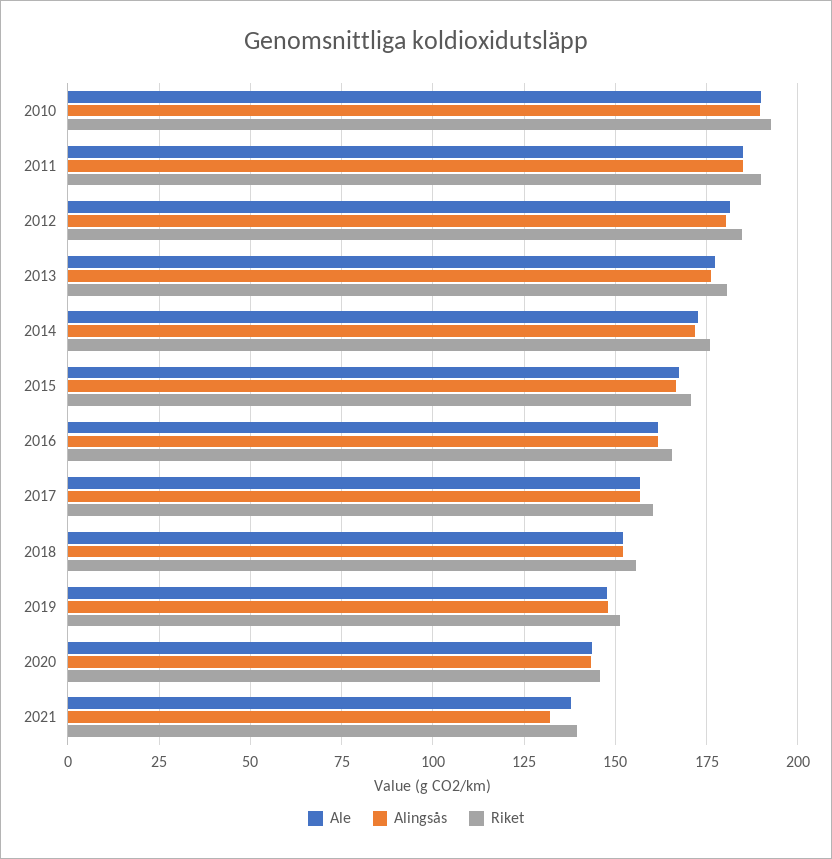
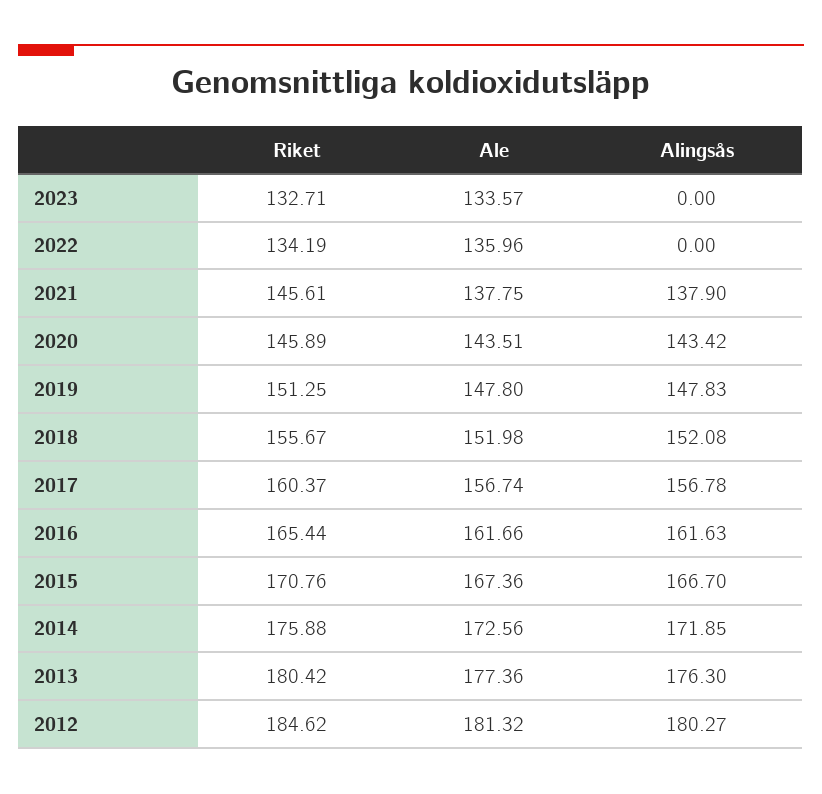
Ale, 2010: 190 -> none
Alingsås, 2010: 190 -> none
Riket, 2010: 192.5 -> none
Ale, 2011: 185 -> none
Alingsås, 2011: 185 -> none
Riket, 2011: 190 -> none
Alingsås, 2021: 132.5 -> 137.9
Riket, 2021: 140 -> 145.61
Riket, 2023: none -> 132.71
Ale, 2023: none -> 133.57
Alingsås, 2023: none -> 0
Riket, 2022: none -> 134.19
Ale, 2022: none -> 135.96
Alingsås, 2022: none -> 0

